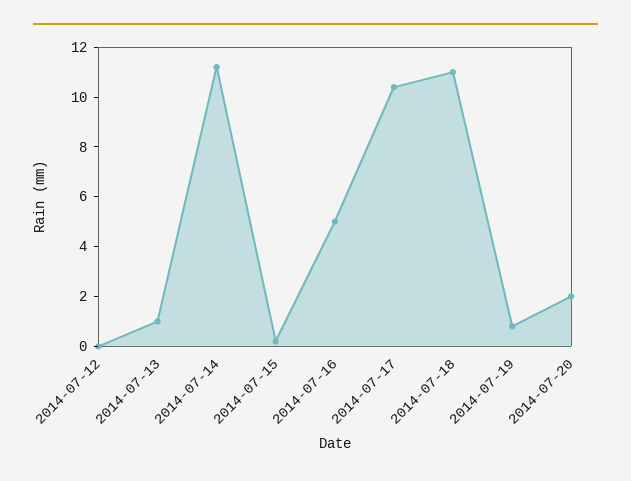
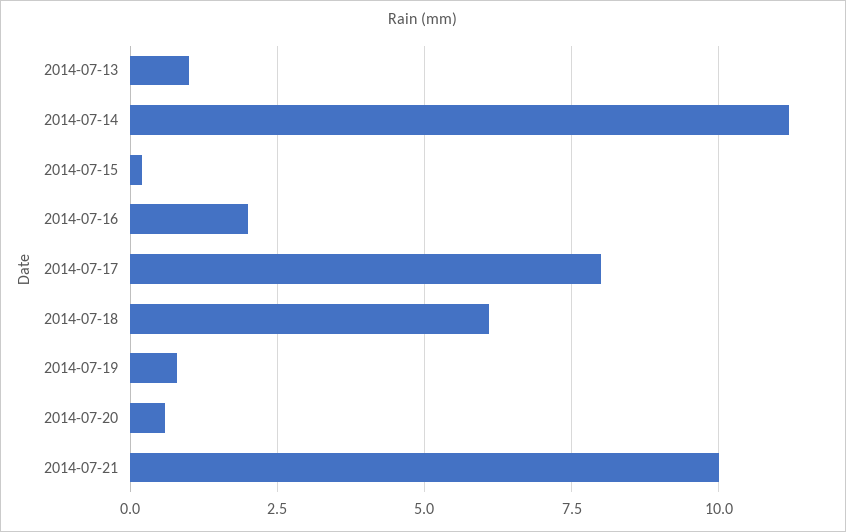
2014-07-12: 0 -> none
2014-07-16: 5 -> 2
2014-07-17: 10.5 -> 8
2014-07-18: 11 -> 6
2014-07-20: 2 -> 0.5
2014-07-21: none -> 10

